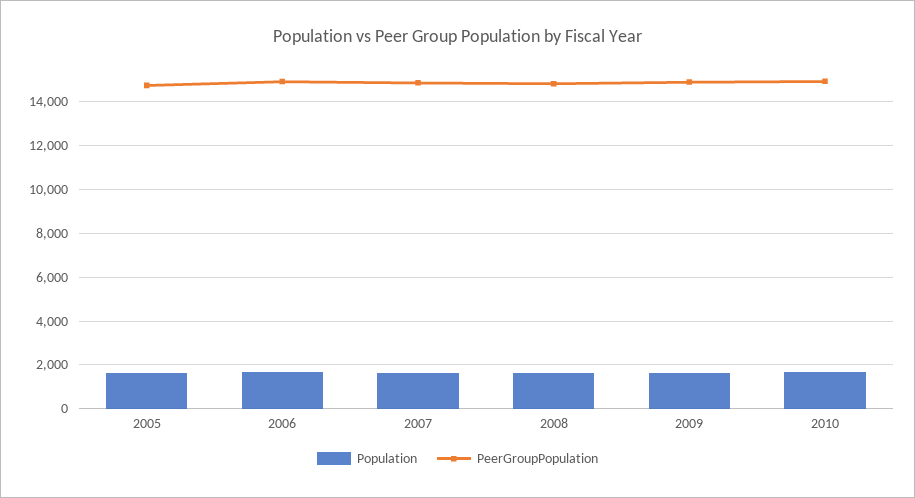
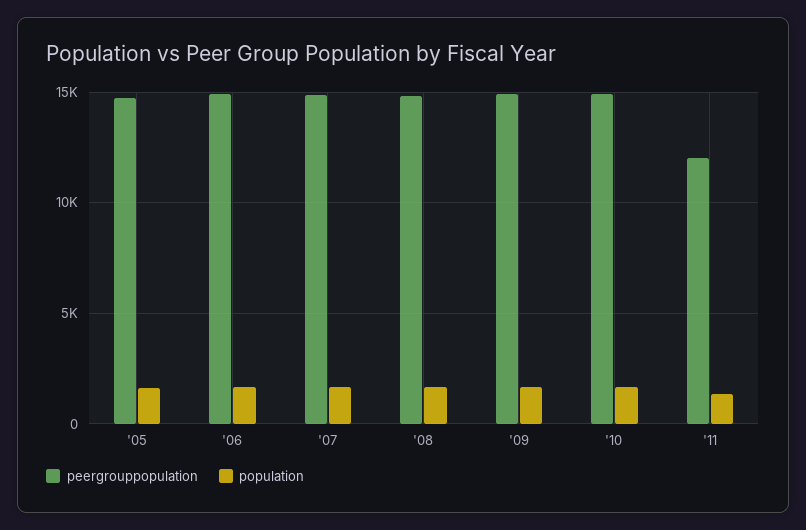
PeerGroupPopulation, '11: none -> 12000
Population, '11: none -> 1500

